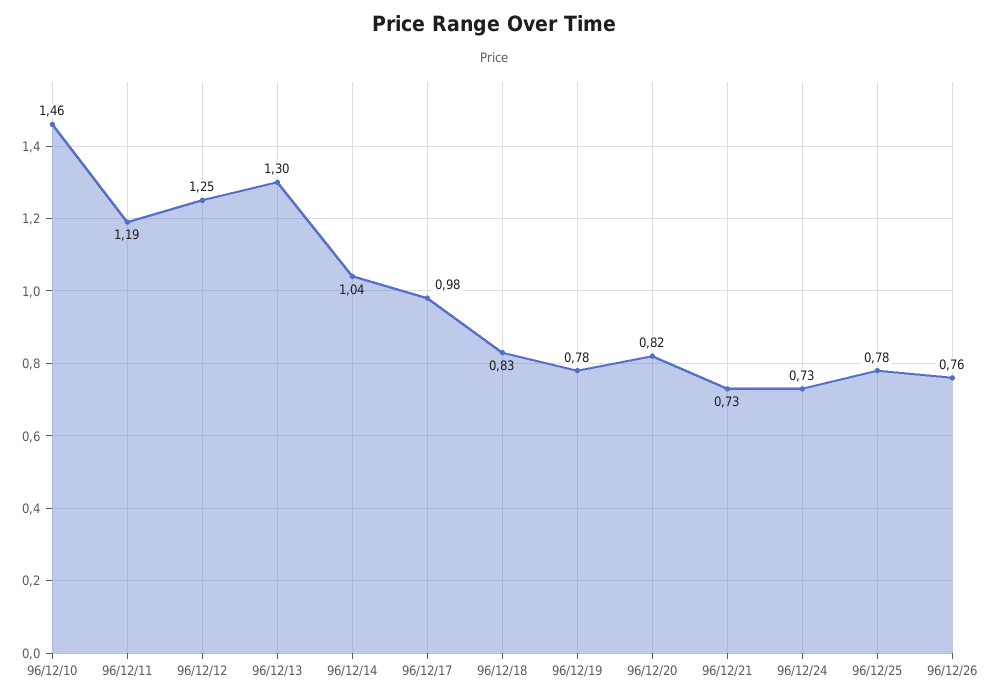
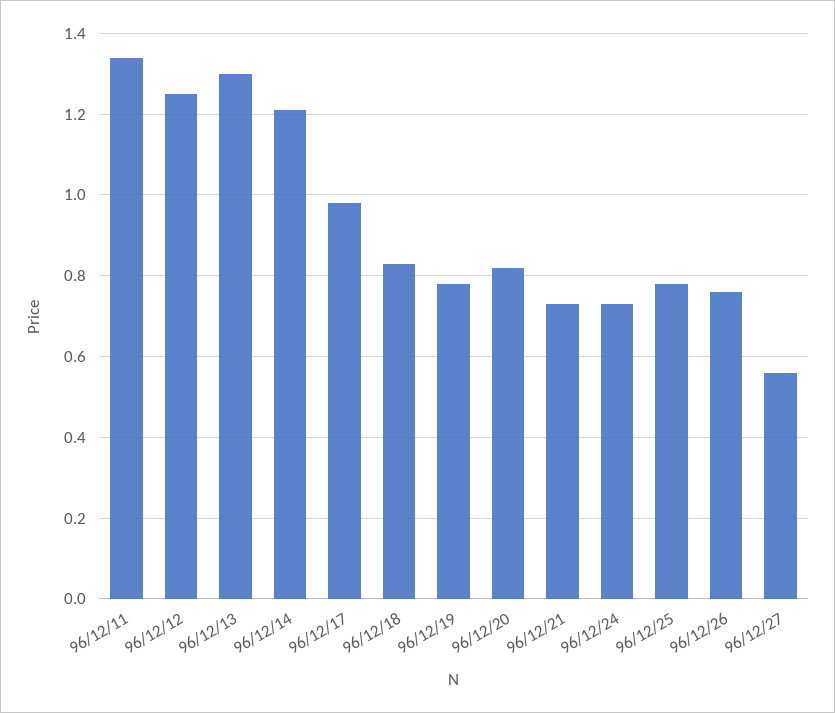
96/12/10: 1.46 -> none
96/12/11: 1.19 -> 1.35
96/12/14: 1.04 -> 1.2
96/12/27: none -> 0.55

